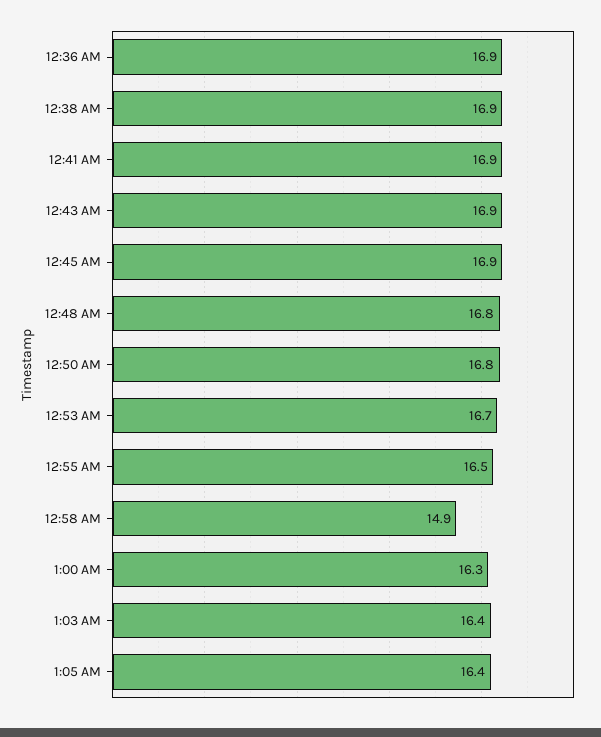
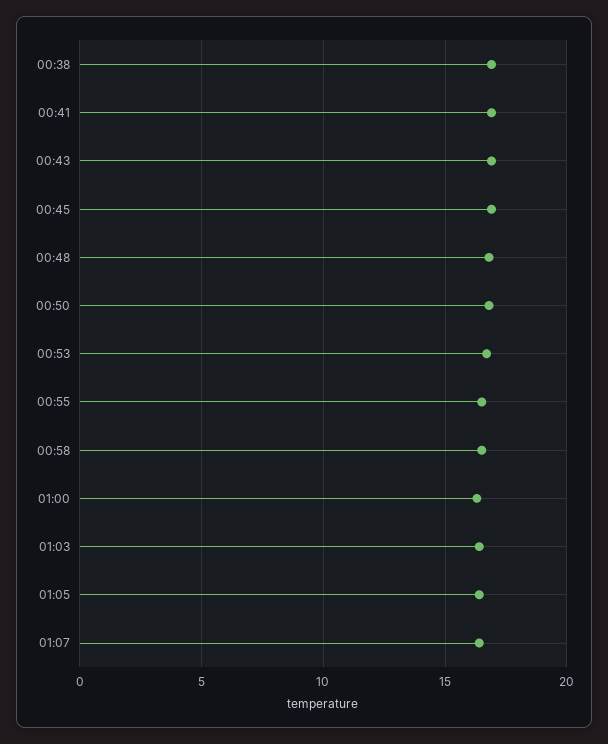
12:36 AM: 16.9 -> none
12:58 AM: 14.9 -> 16.5
01:07: none -> 16.5

